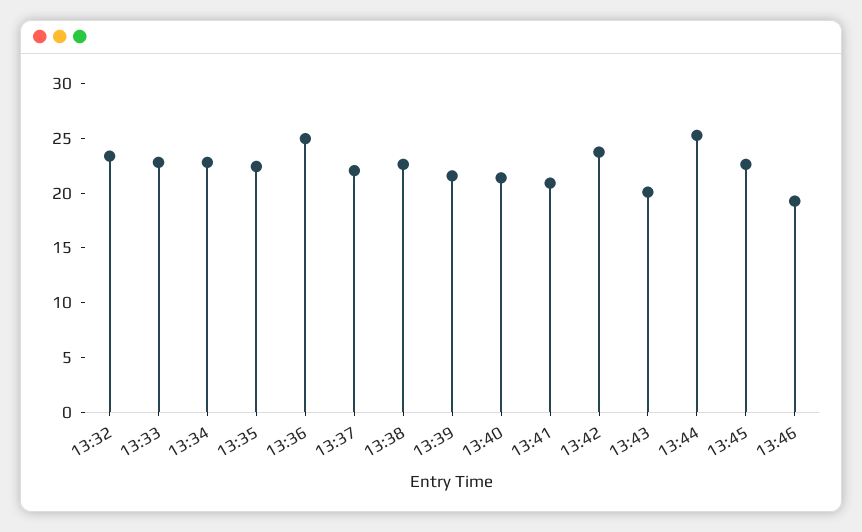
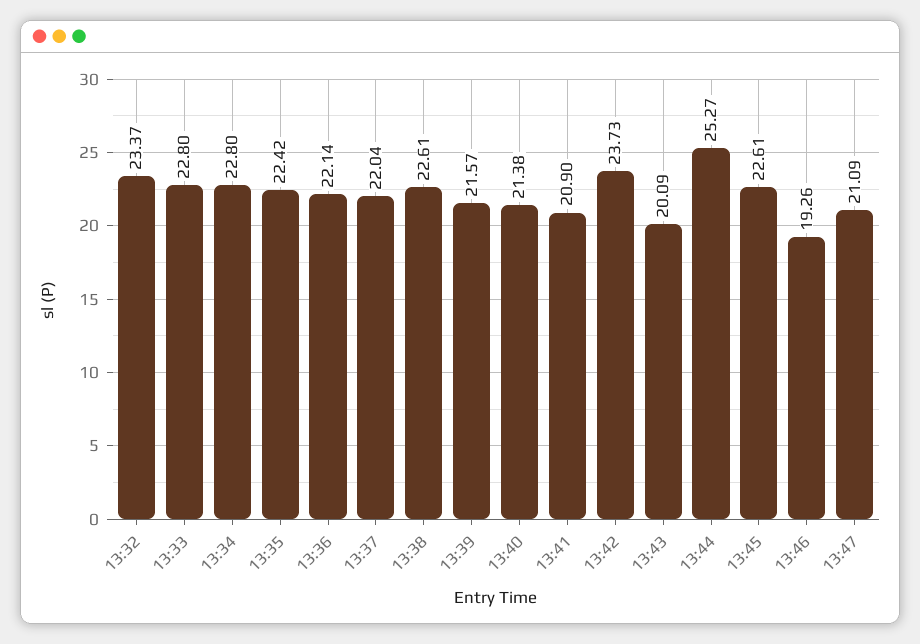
13:36: 25 -> 22.14
13:47: none -> 21.09

